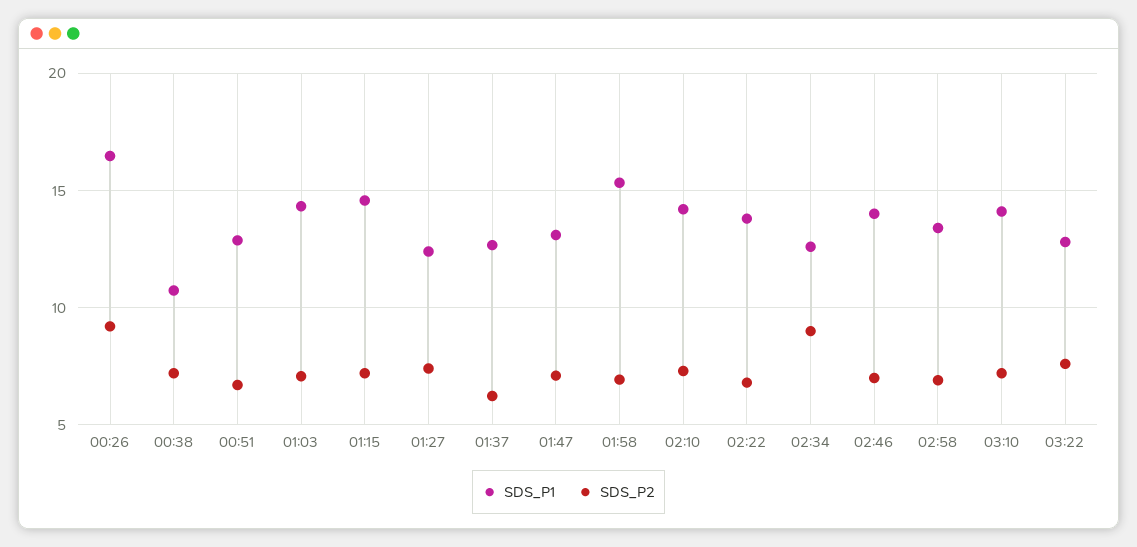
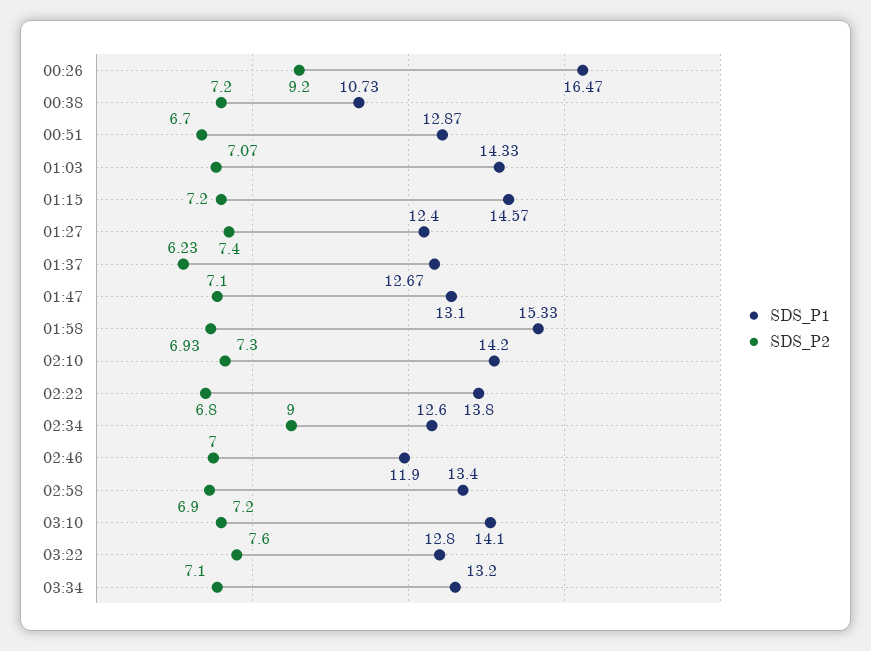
SDS_P1, 02:46: 14 -> 11.9
SDS_P1, 03:34: none -> 13.2
SDS_P2, 03:34: none -> 7.1

